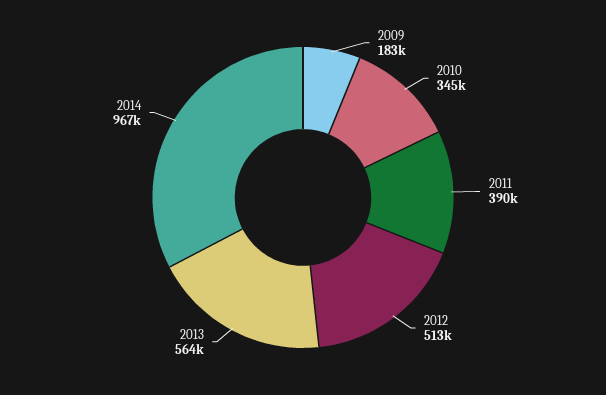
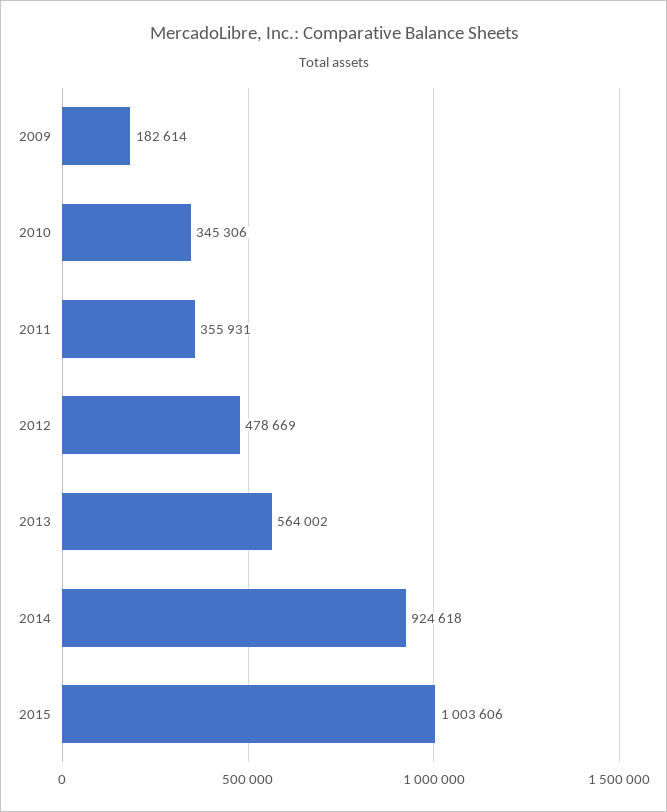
2011: 390000 -> 355931
2012: 513000 -> 478669
2014: 967000 -> 924618
2015: none -> 1003606

